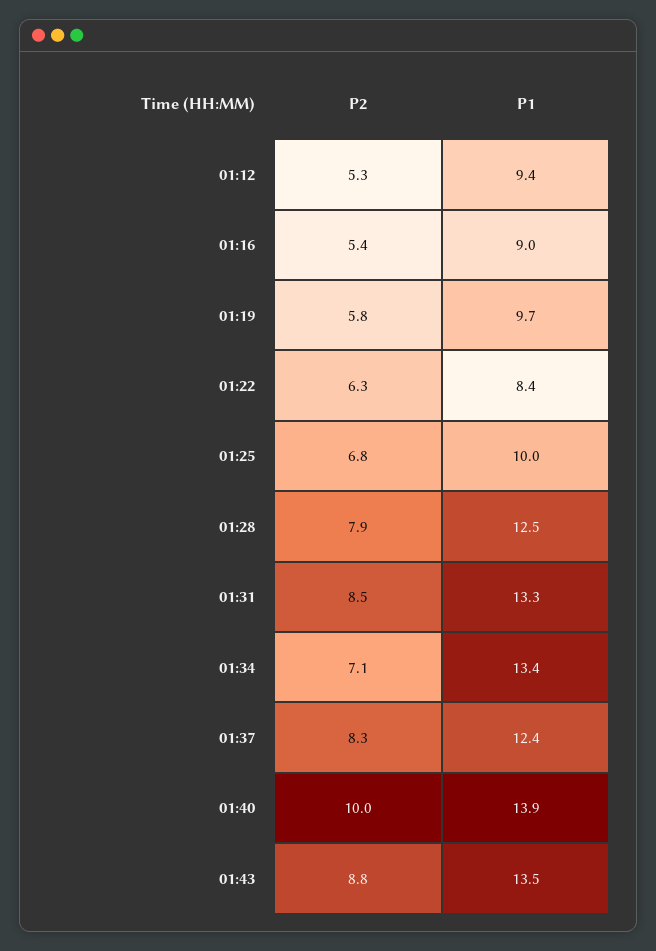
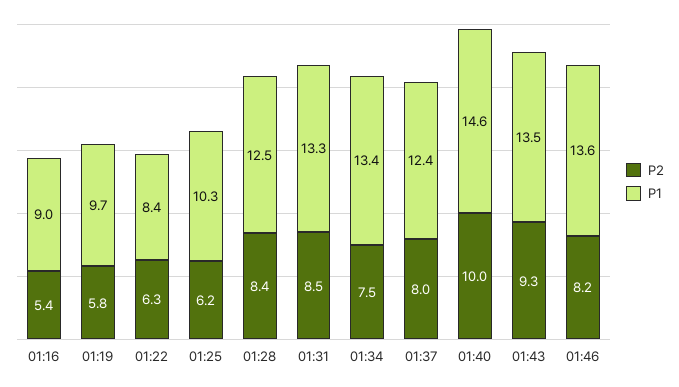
P2, 01:12: 5.3 -> none
P1, 01:12: 9.4 -> none
P2, 01:25: 6.8 -> 6.2
P1, 01:25: 10 -> 10.3
P2, 01:28: 7.9 -> 8.4
P2, 01:34: 7.1 -> 7.5
P2, 01:37: 8.3 -> 8
P1, 01:40: 13.9 -> 14.6
P2, 01:43: 8.8 -> 9.3
P2, 01:46: none -> 8.2
P1, 01:46: none -> 13.6

